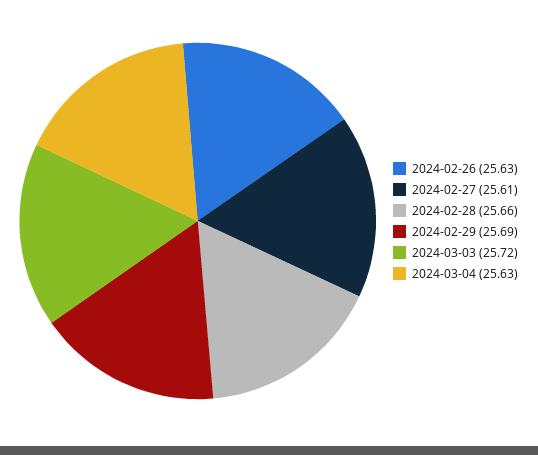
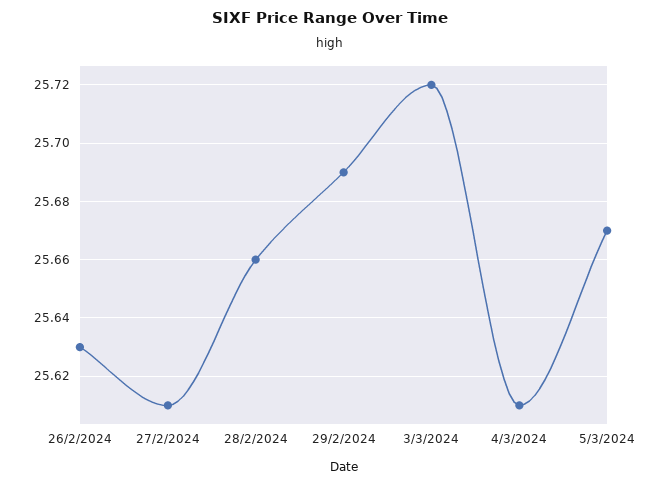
2024-03-04: 25.63 -> 25.61
5/3/2024: none -> 25.67

